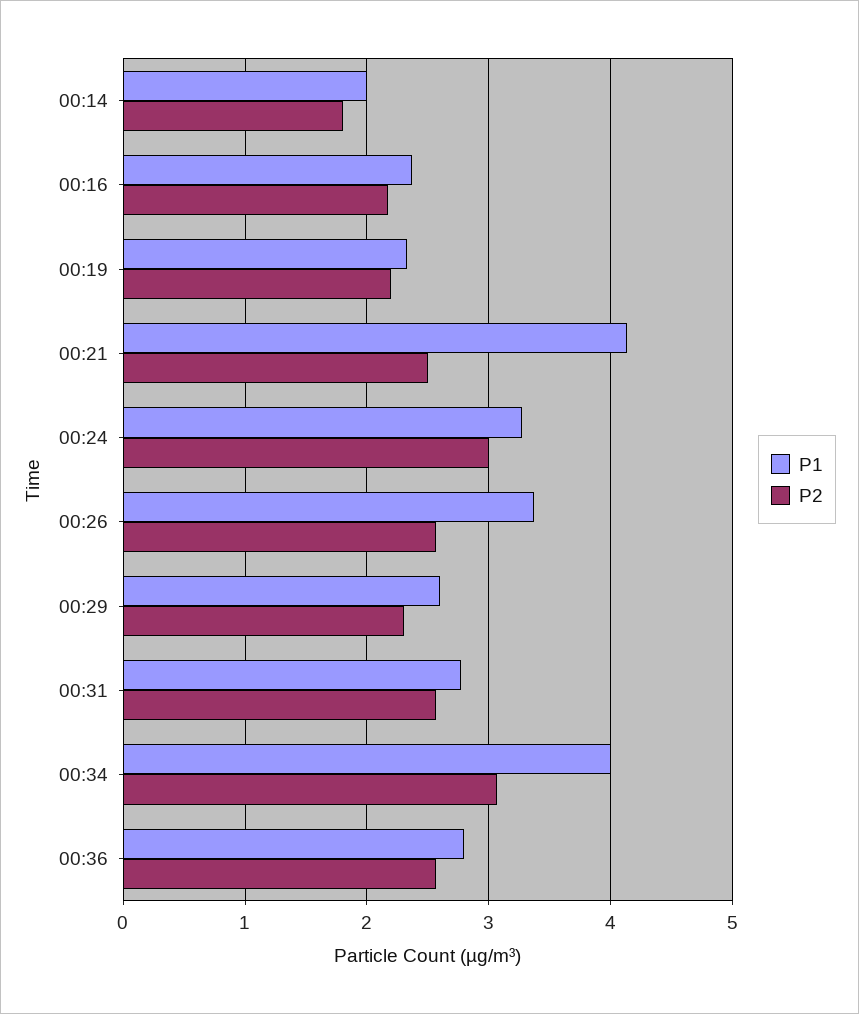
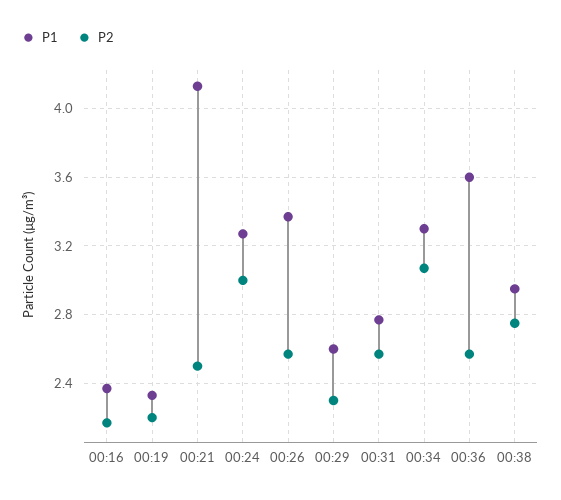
P1, 00:14: 2 -> none
P2, 00:14: 1.8 -> none
P1, 00:34: 4 -> 3.3
P1, 00:36: 2.8 -> 3.6
P1, 00:38: none -> 2.95
P2, 00:38: none -> 2.75

